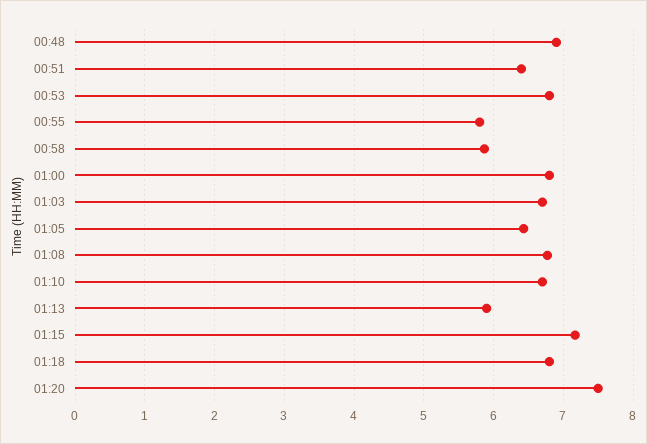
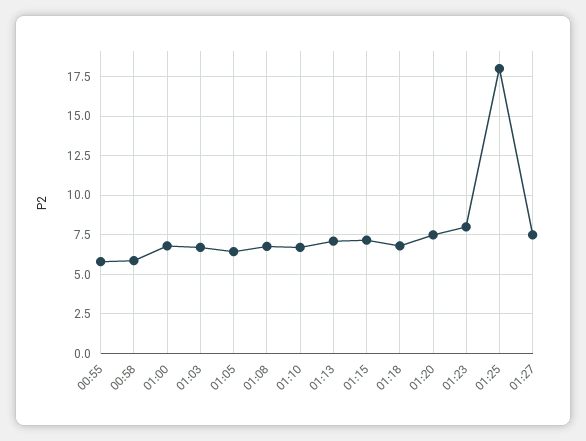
00:48: 6.9 -> none
00:51: 6.4 -> none
00:53: 6.8 -> none
01:13: 5.9 -> 7
01:23: none -> 8
01:25: none -> 18
01:27: none -> 7.5

